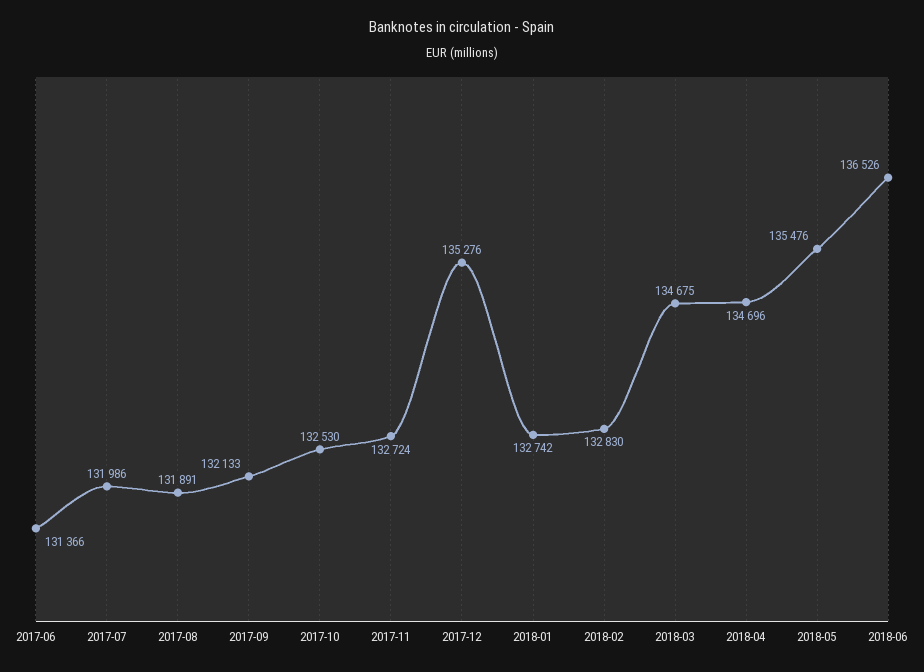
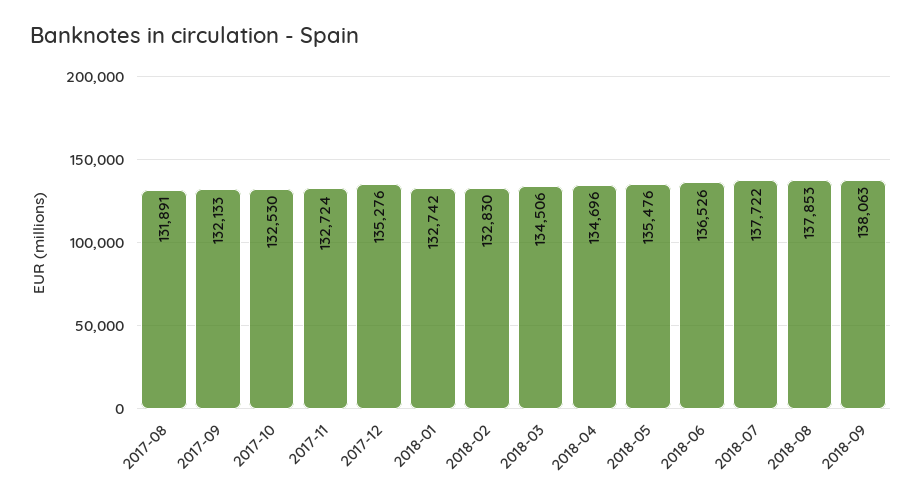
2017-06: 131366 -> none
2017-07: 131986 -> none
2018-03: 134675 -> 134506
2018-07: none -> 137722
2018-08: none -> 137853
2018-09: none -> 138063

